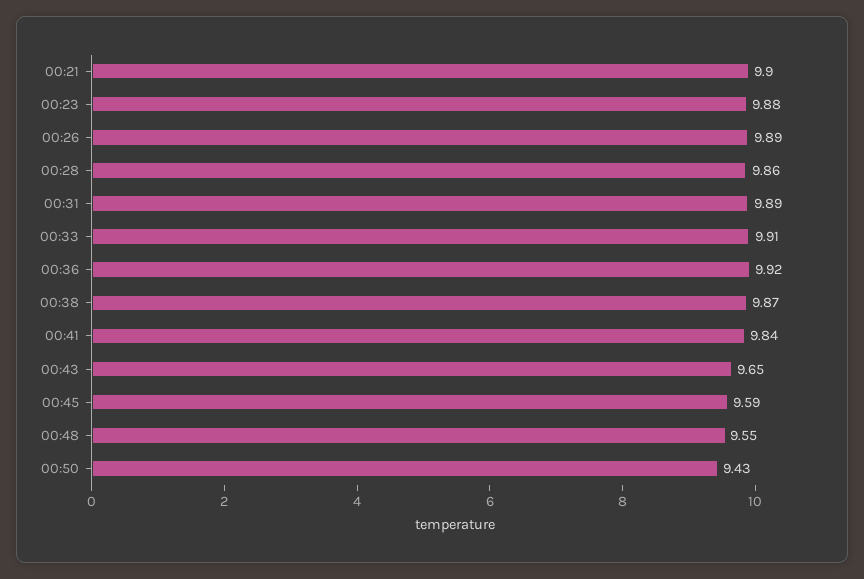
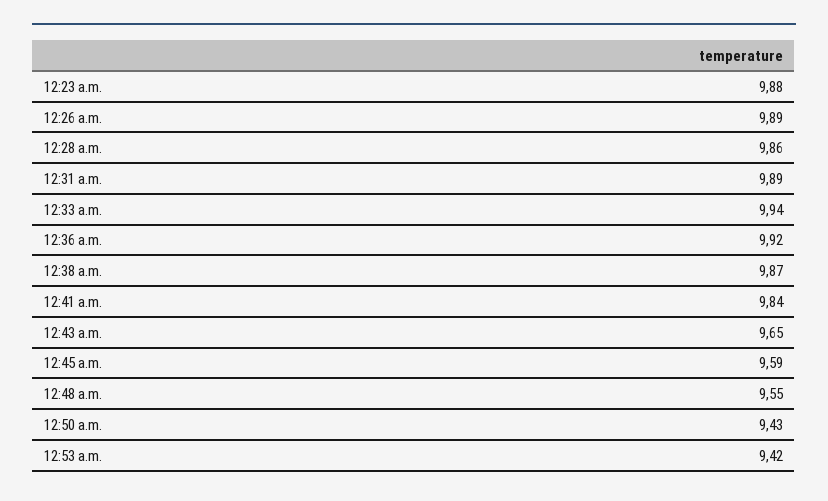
00:21: 9.9 -> none
00:33: 9.91 -> 9.94
12:53 a.m.: none -> 9.42

